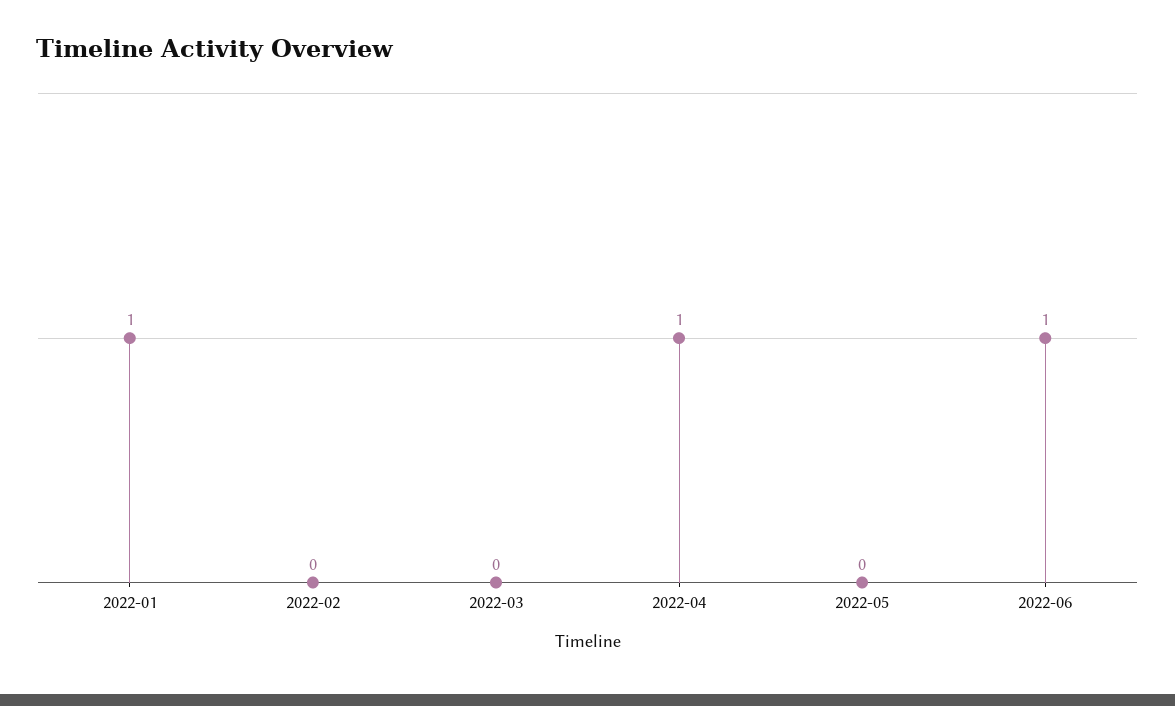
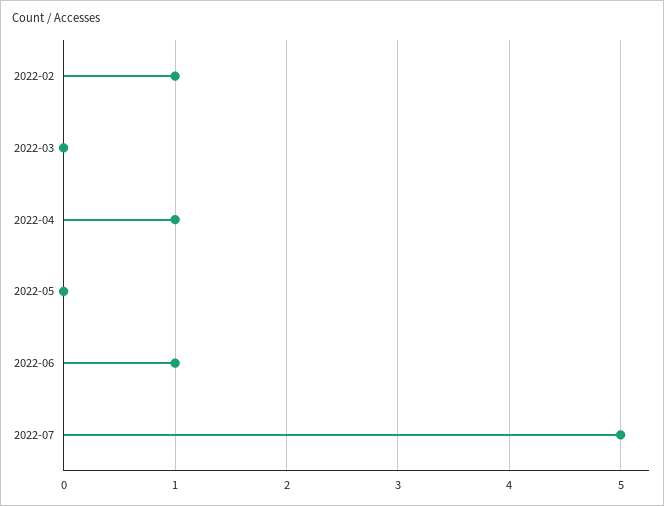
2022-01: 1 -> none
2022-02: 0 -> 1
2022-07: none -> 5

